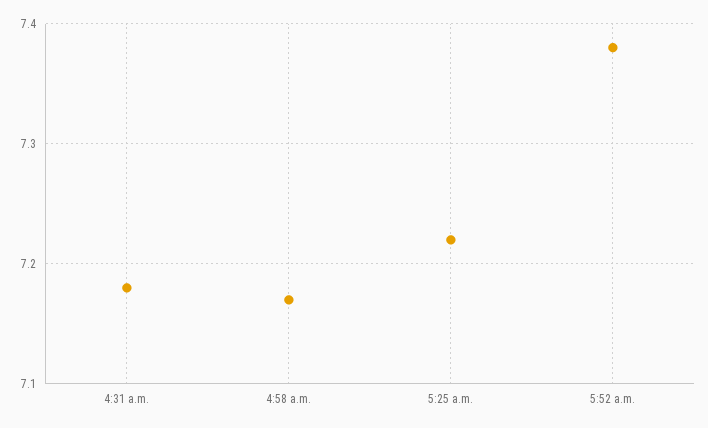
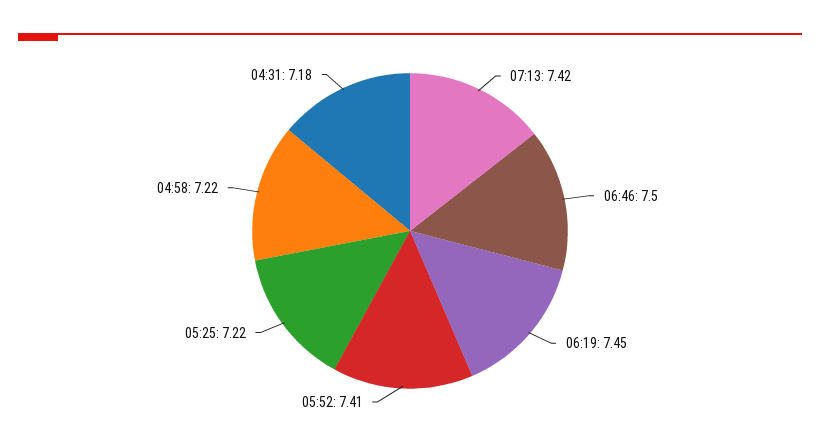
4:58 a.m.: 7.17 -> 7.22
5:52 a.m.: 7.38 -> 7.41
07:13: none -> 7.42
06:46: none -> 7.5
06:19: none -> 7.45

